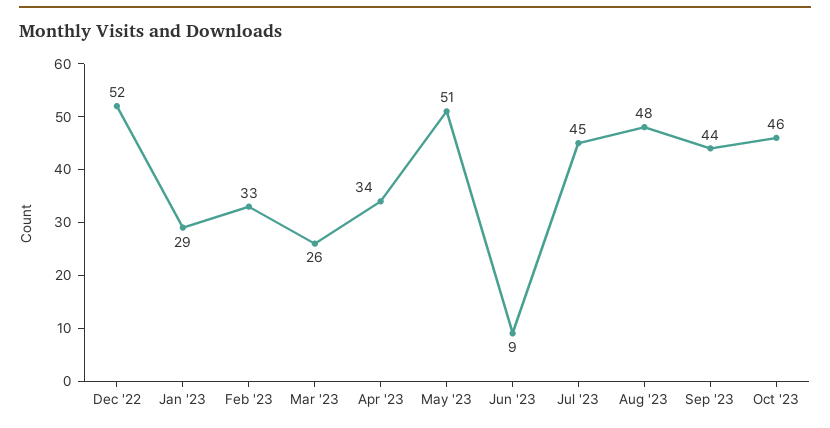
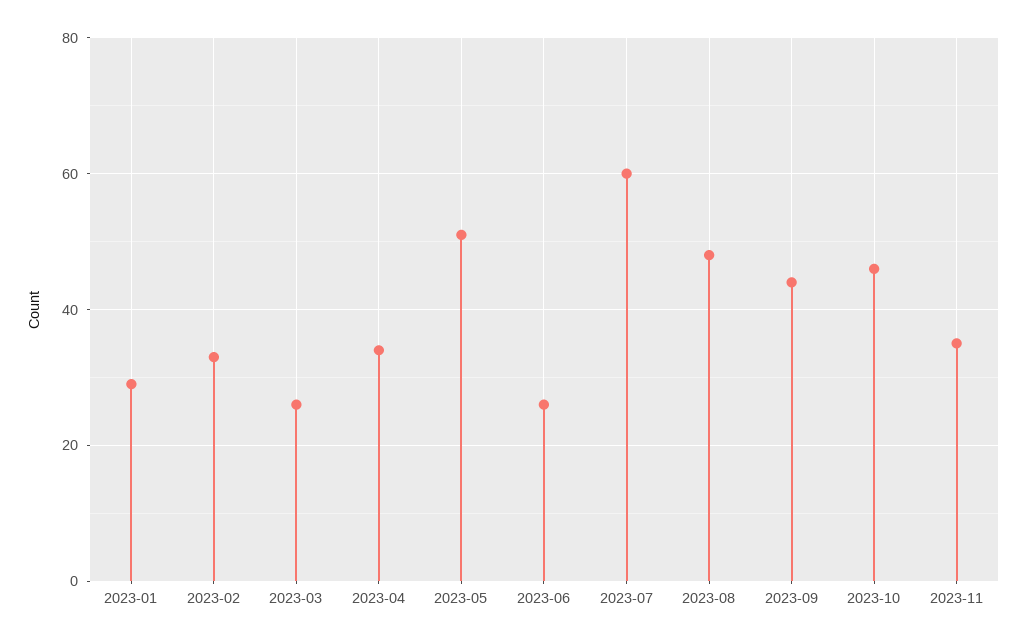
Dec '22: 52 -> none
Jun '23: 9 -> 25
Jul '23: 45 -> 60
2023-11: none -> 35

